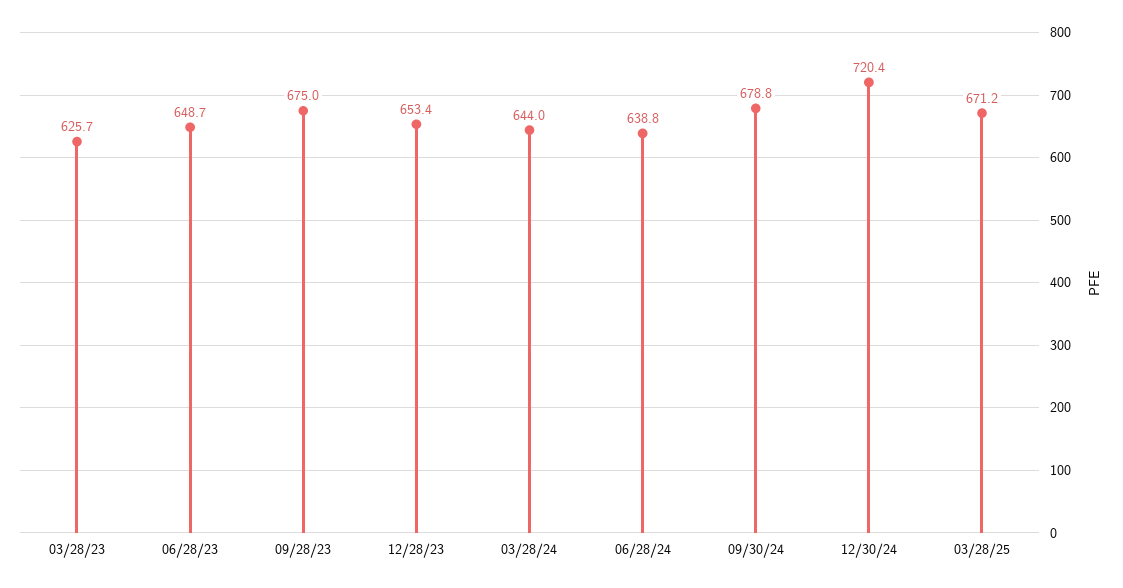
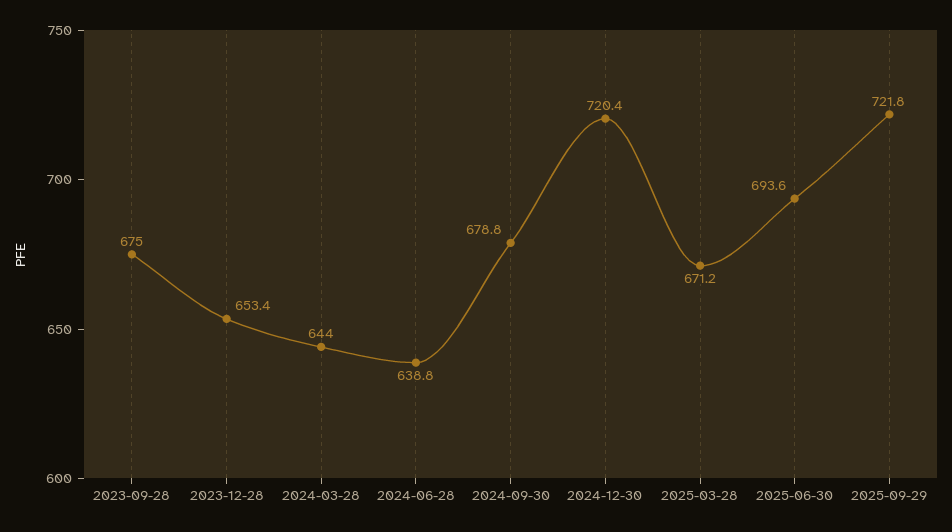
03/28/23: 625.7 -> none
06/28/23: 648.7 -> none
2025-06-30: none -> 693.6
2025-09-29: none -> 721.8

